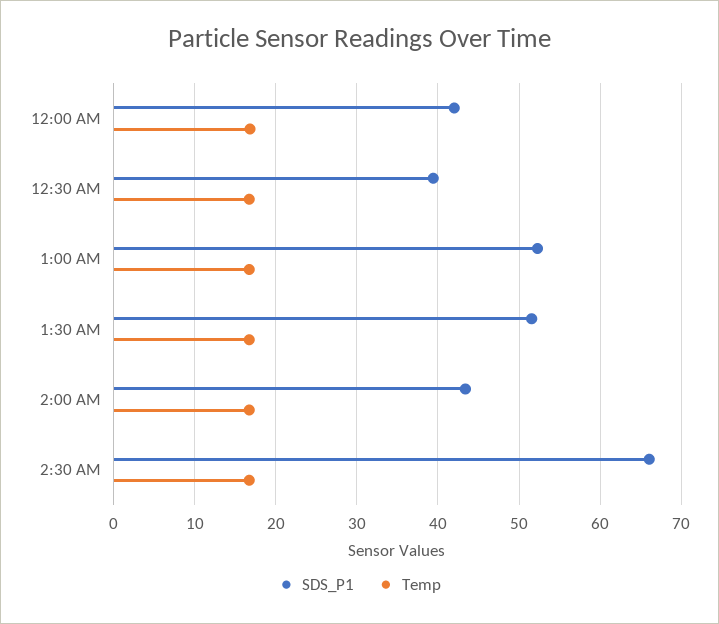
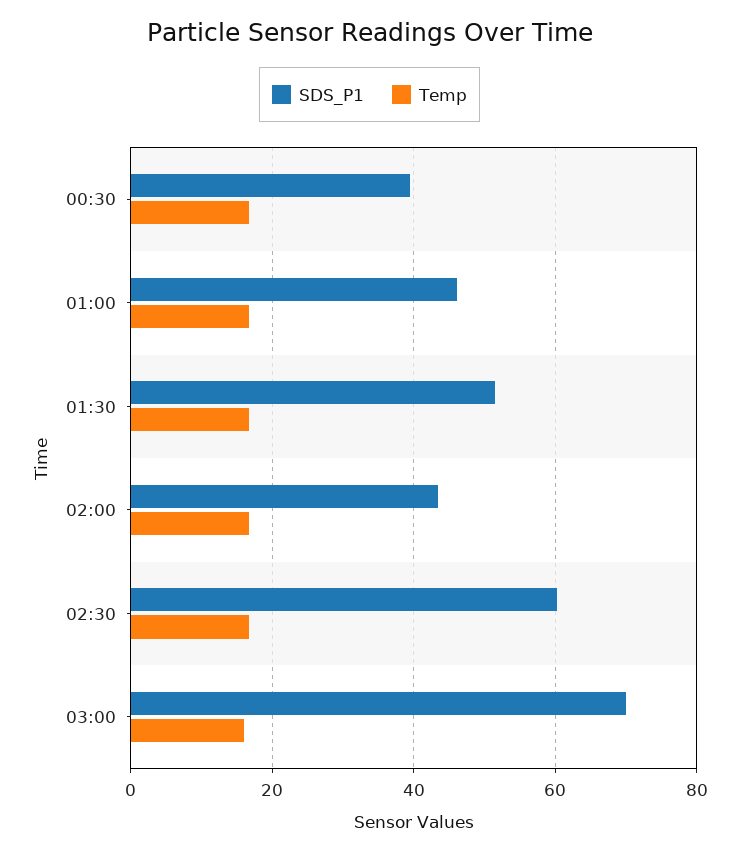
SDS_P1, 12:00 AM: 42 -> none
Temp, 12:00 AM: 17 -> none
SDS_P1, 1:00 AM: 52 -> 46
SDS_P1, 2:30 AM: 66 -> 60
SDS_P1, 03:00: none -> 70
Temp, 03:00: none -> 16

